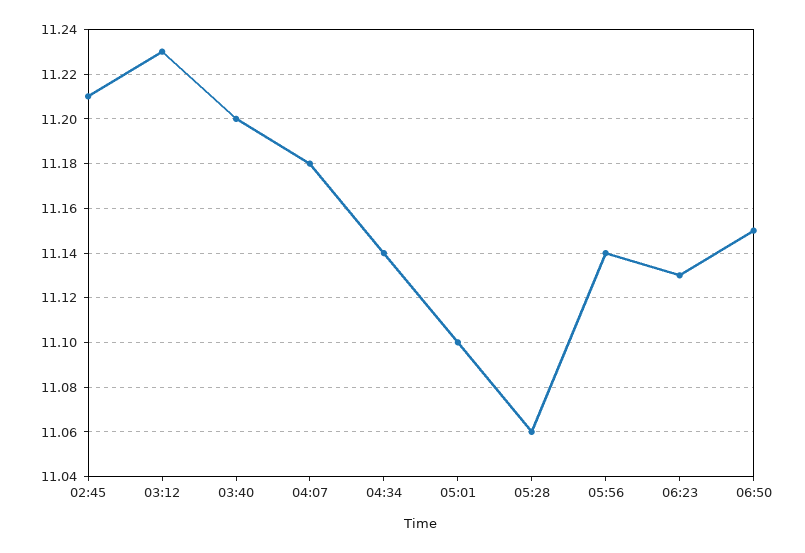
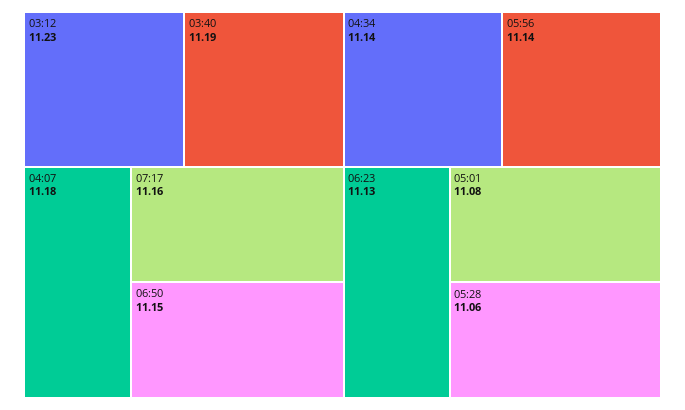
02:45: 11.21 -> none
03:40: 11.2 -> 11.19
05:01: 11.1 -> 11.08
07:17: none -> 11.16

